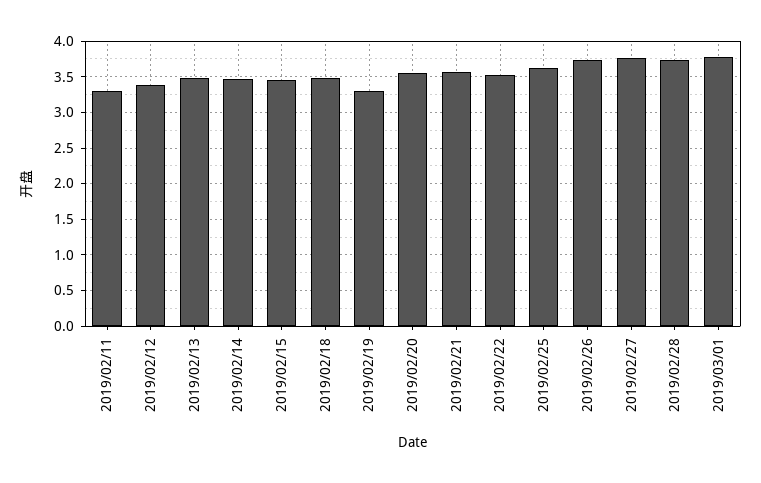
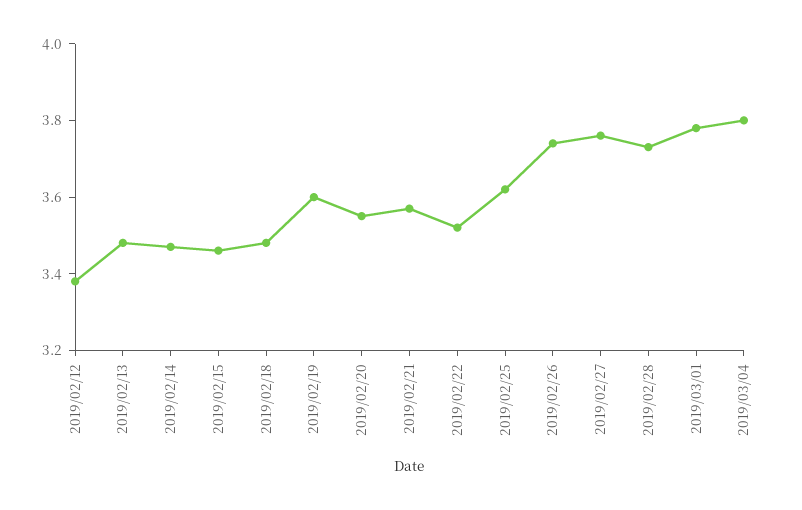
2019/02/11: 3.3 -> none
2019/02/19: 3.3 -> 3.6
2019/03/04: none -> 3.8

